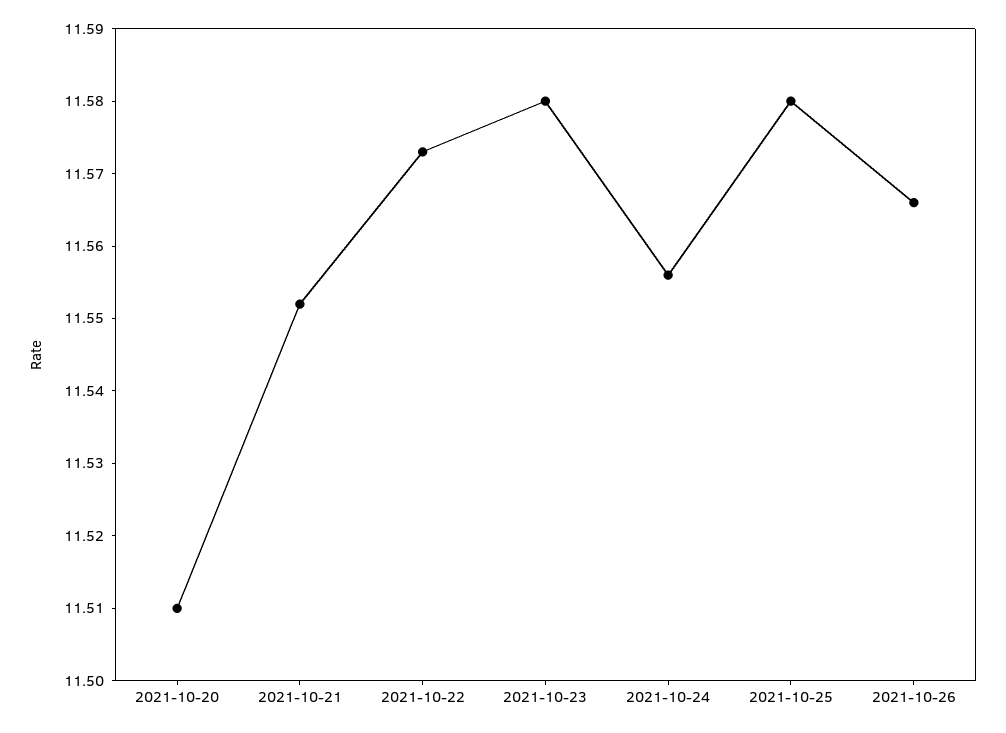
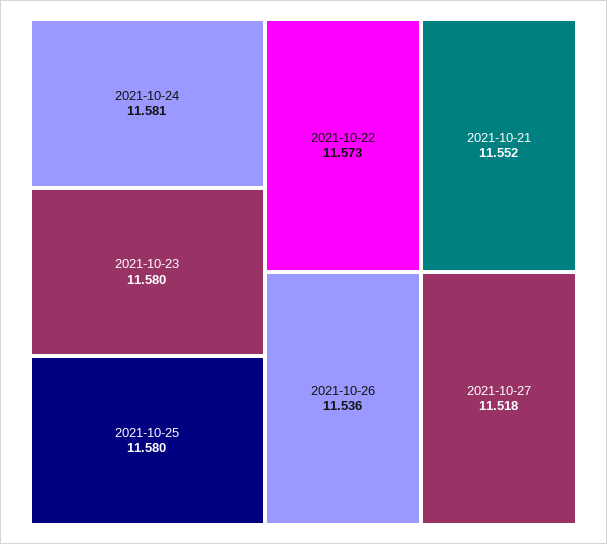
2021-10-20: 11.51 -> none
2021-10-24: 11.555 -> 11.581
2021-10-26: 11.565 -> 11.536
2021-10-27: none -> 11.518

